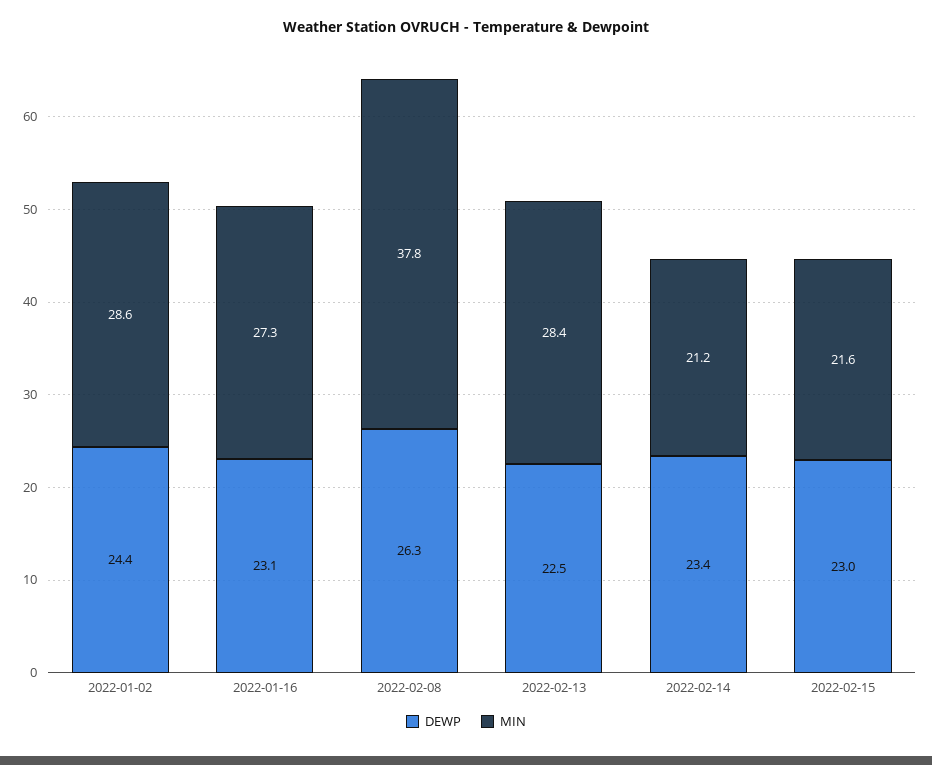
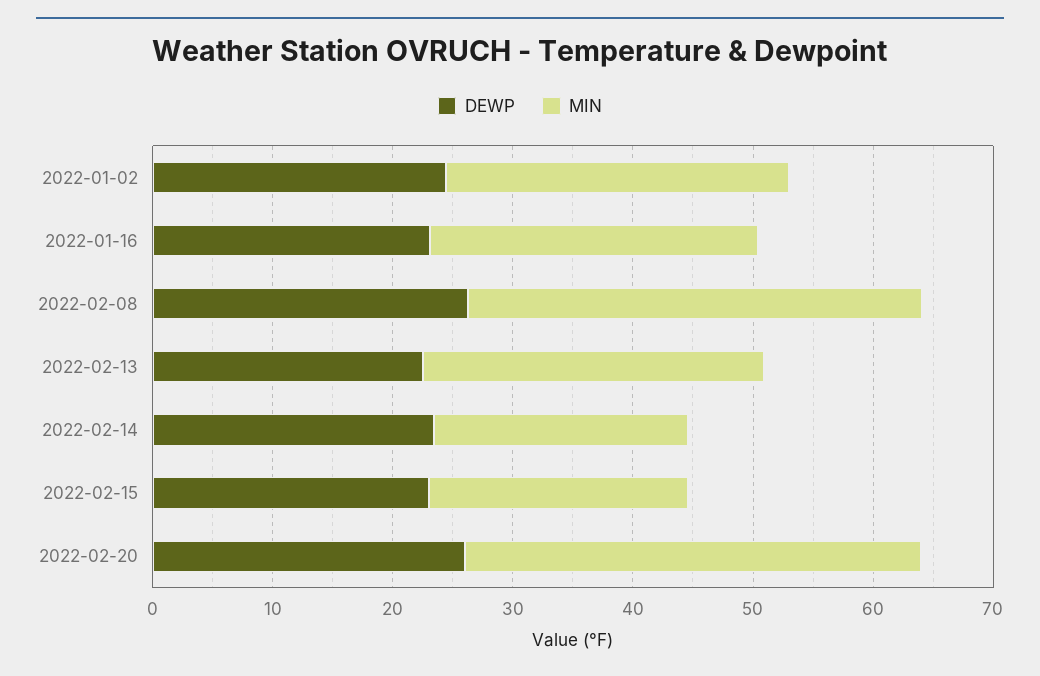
DEWP, 2022-02-20: none -> 26
MIN, 2022-02-20: none -> 38

